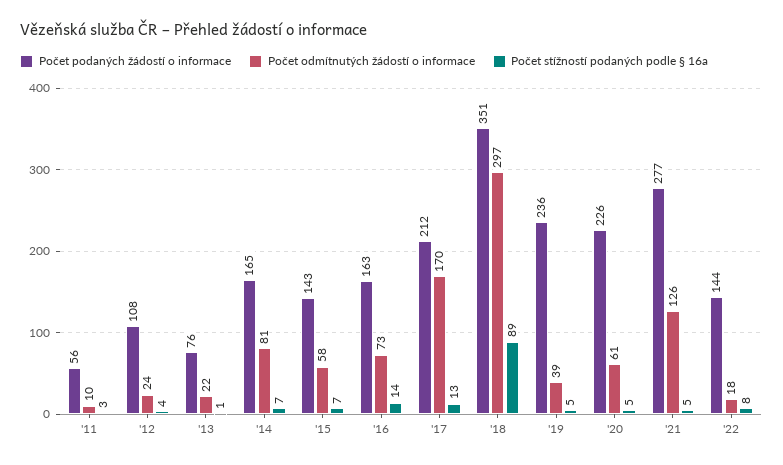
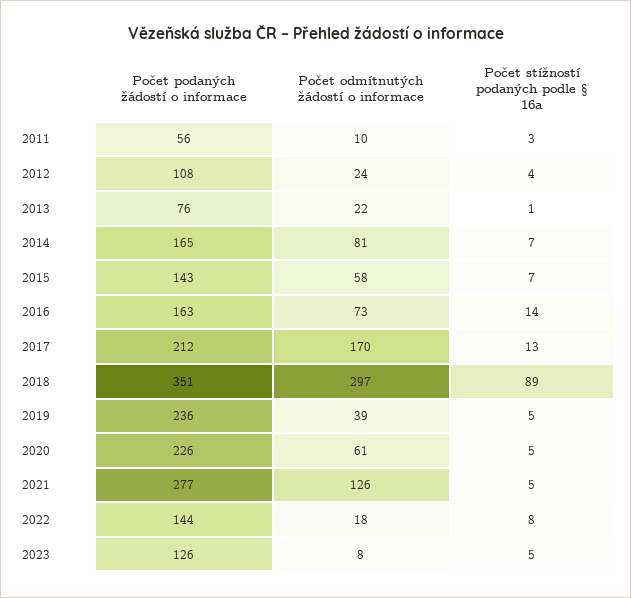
Počet podaných žádostí o informace, 2023: none -> 126
Počet odmítnutých žádostí o informace, 2023: none -> 8
Počet stížností podaných podle § 16a, 2023: none -> 5

